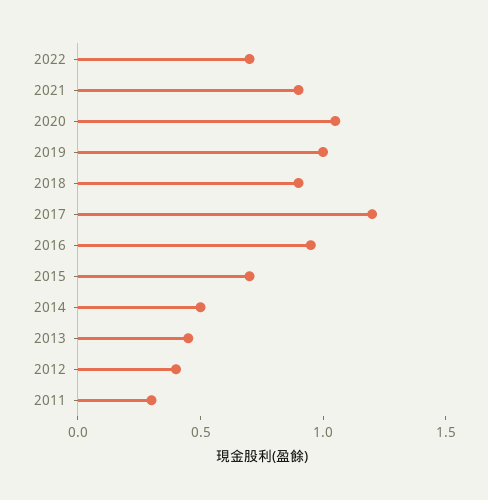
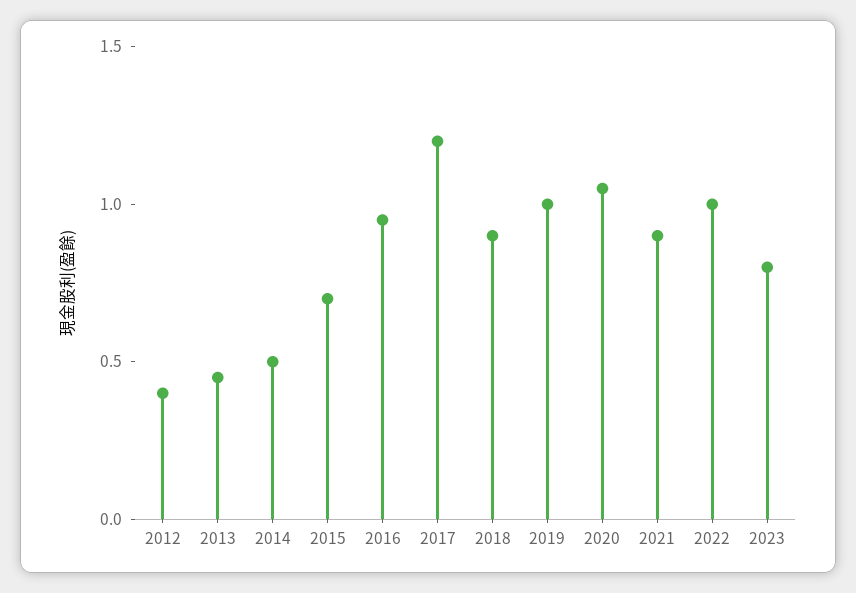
2022: 0.7 -> 1
2011: 0.3 -> none
2023: none -> 0.8

